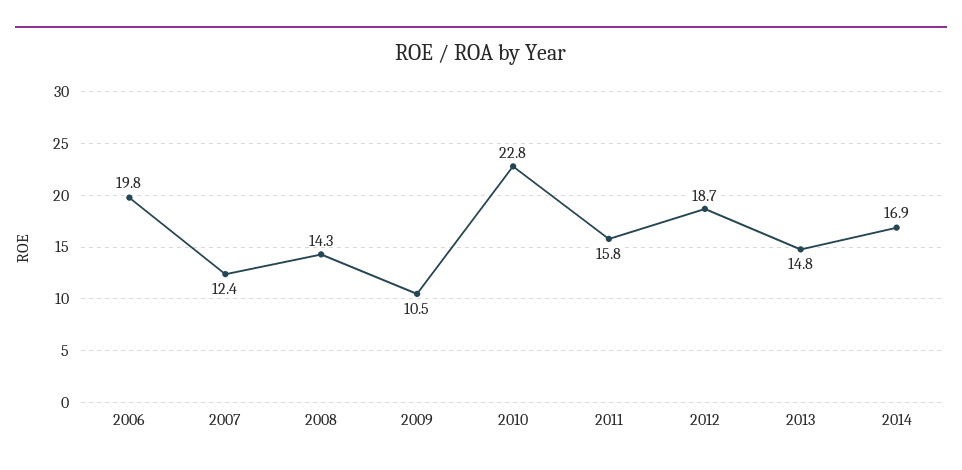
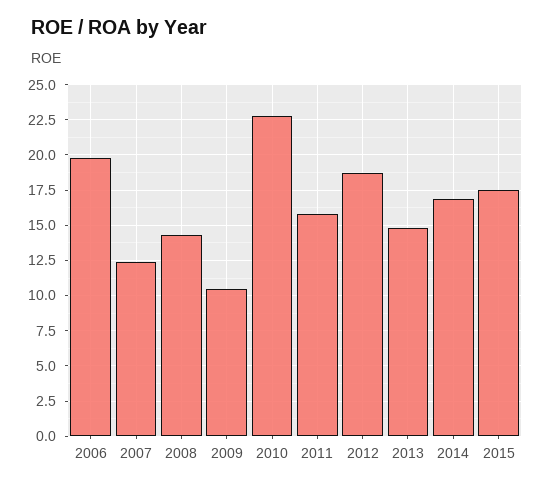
2015: none -> 17.5

